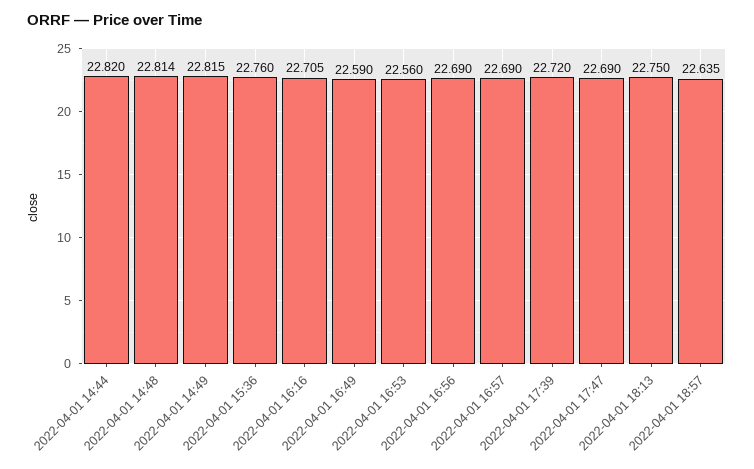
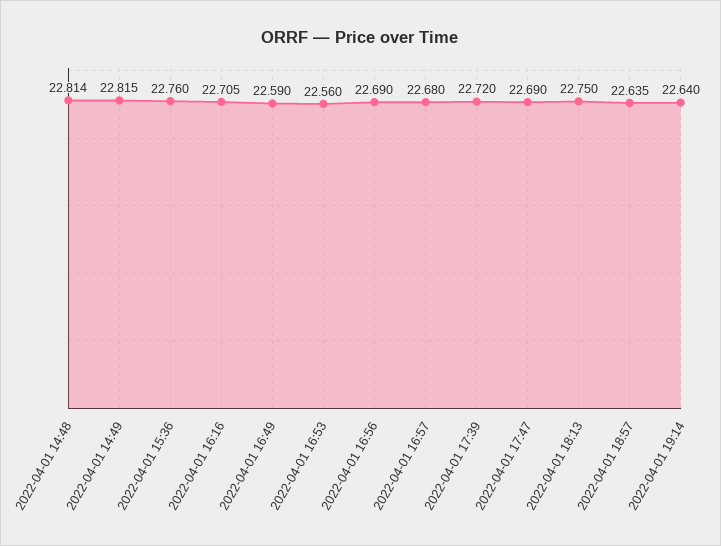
2022-04-01 14:44: 22.82 -> none
2022-04-01 16:57: 22.69 -> 22.68
2022-04-01 19:14: none -> 22.64

